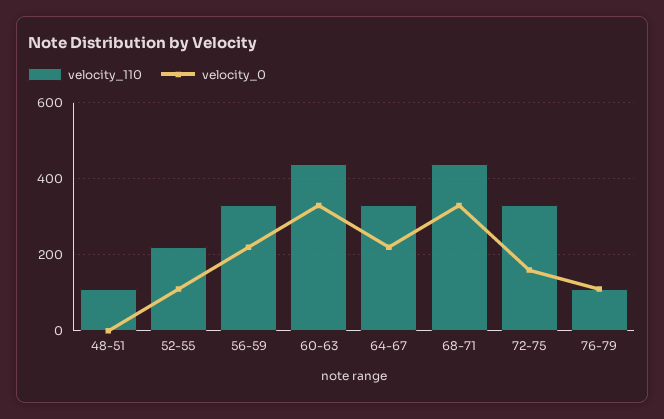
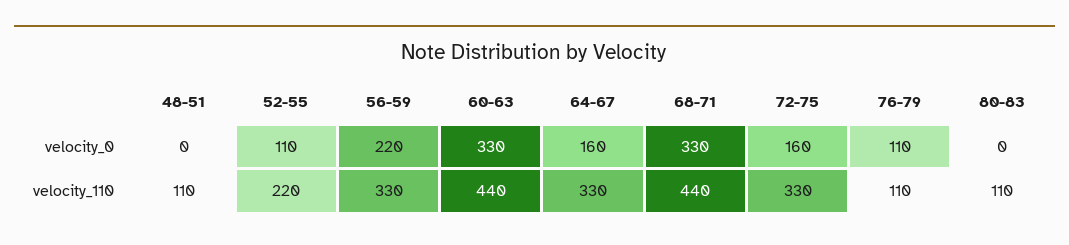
velocity_0, 64-67: 220 -> 160
velocity_0, 80-83: none -> 0
velocity_110, 80-83: none -> 110

